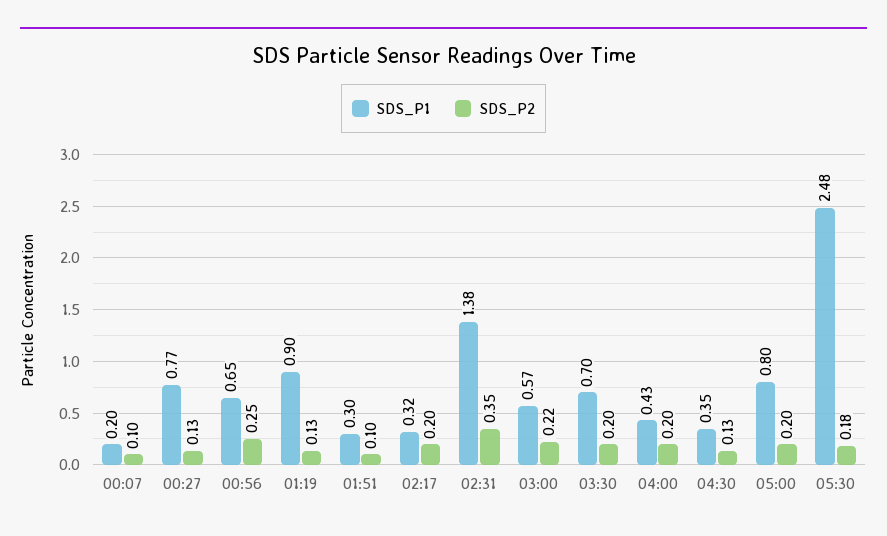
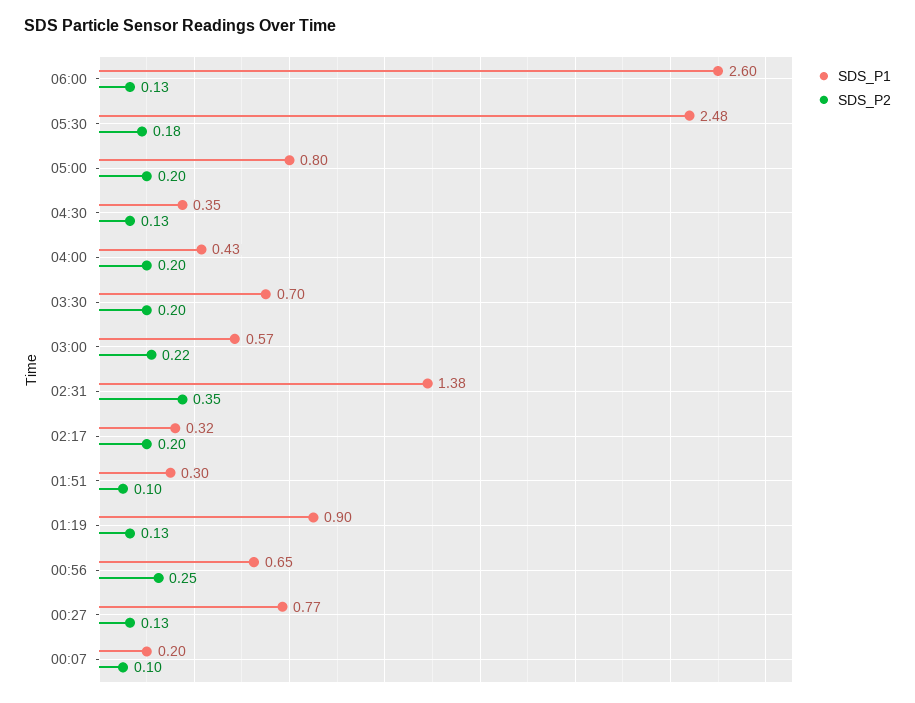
SDS_P1, 06:00: none -> 2.6
SDS_P2, 06:00: none -> 0.13

